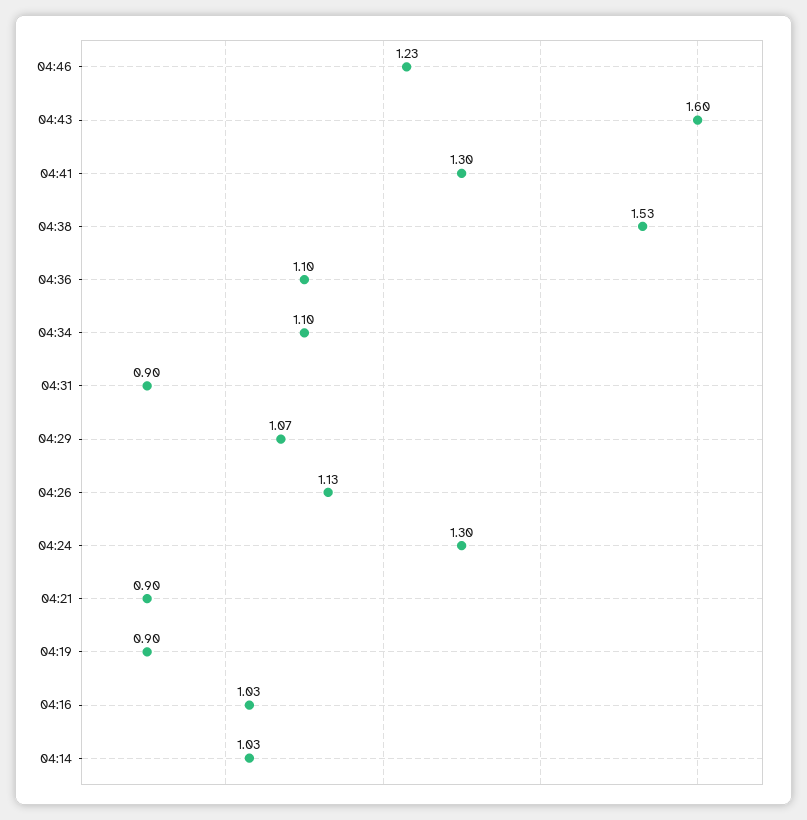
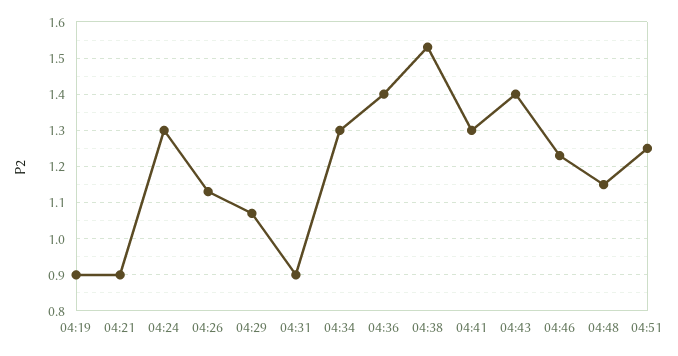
04:43: 1.6 -> 1.4
04:36: 1.1 -> 1.4
04:34: 1.1 -> 1.3
04:16: 1.03 -> none
04:14: 1.03 -> none
04:48: none -> 1.15
04:51: none -> 1.25

